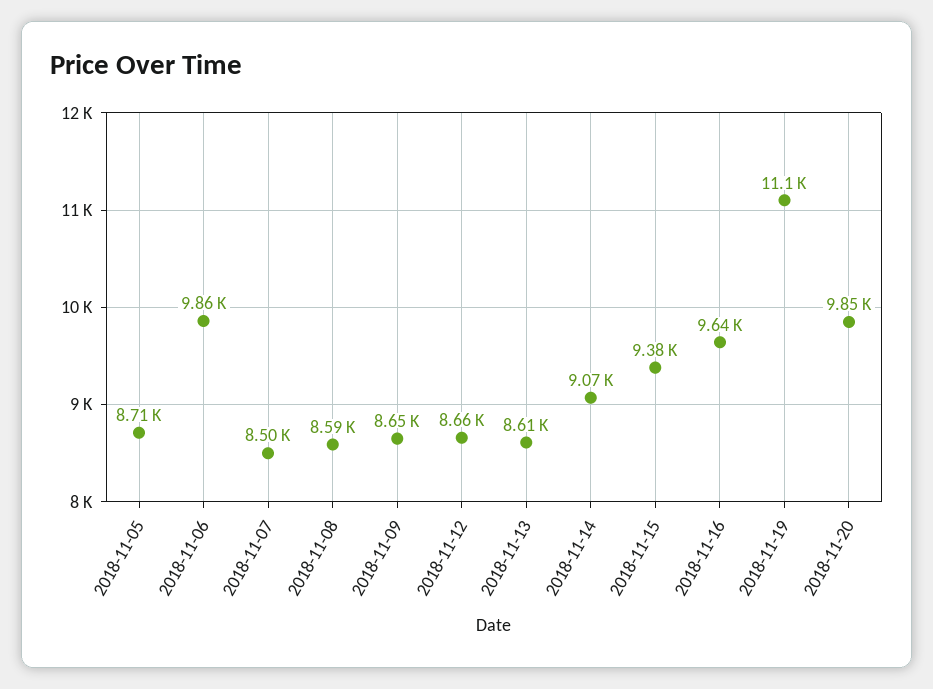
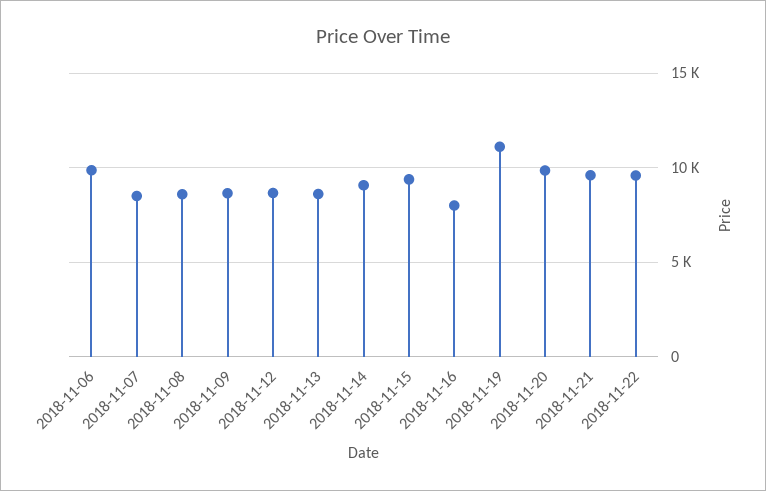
2018-11-05: 8710 -> none
2018-11-16: 9640 -> 8000
2018-11-21: none -> 9500
2018-11-22: none -> 9500

